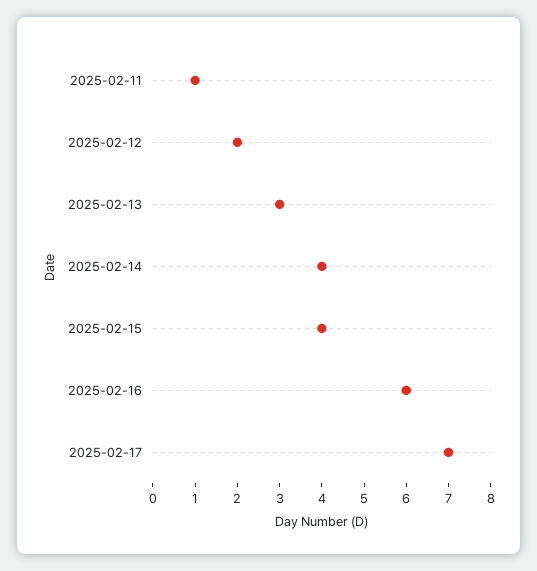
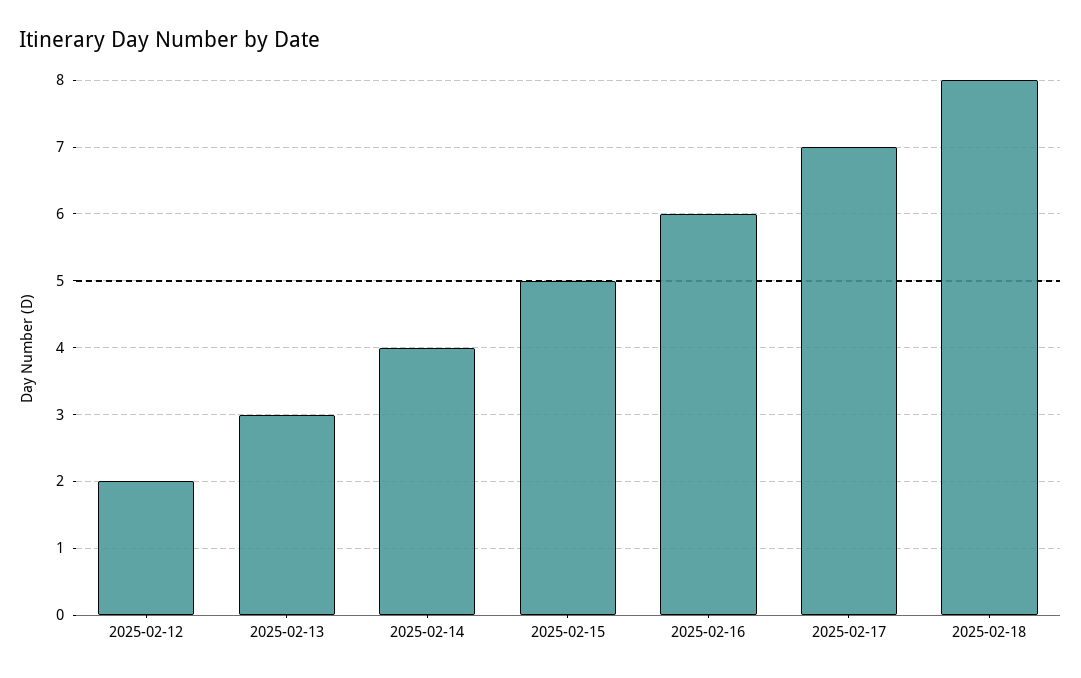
2025-02-11: 1 -> none
2025-02-15: 4 -> 5
2025-02-18: none -> 8

